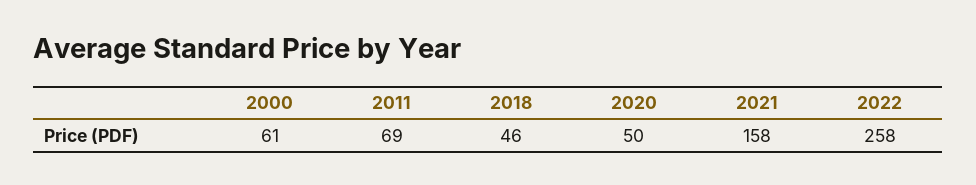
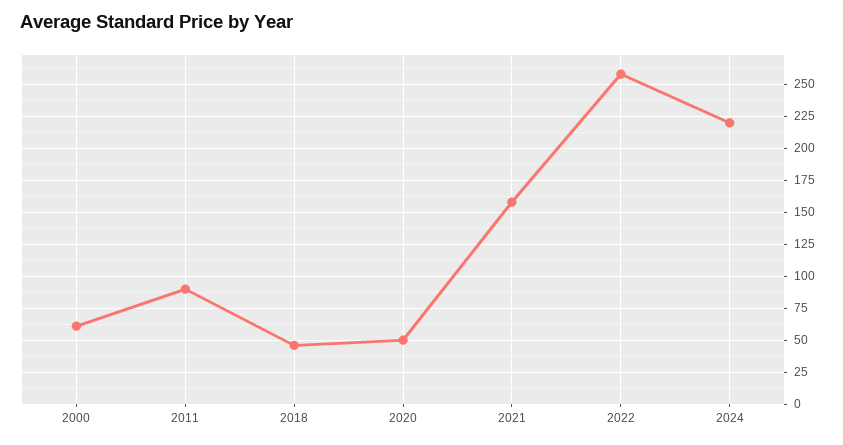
2011: 69 -> 90
2024: none -> 220

